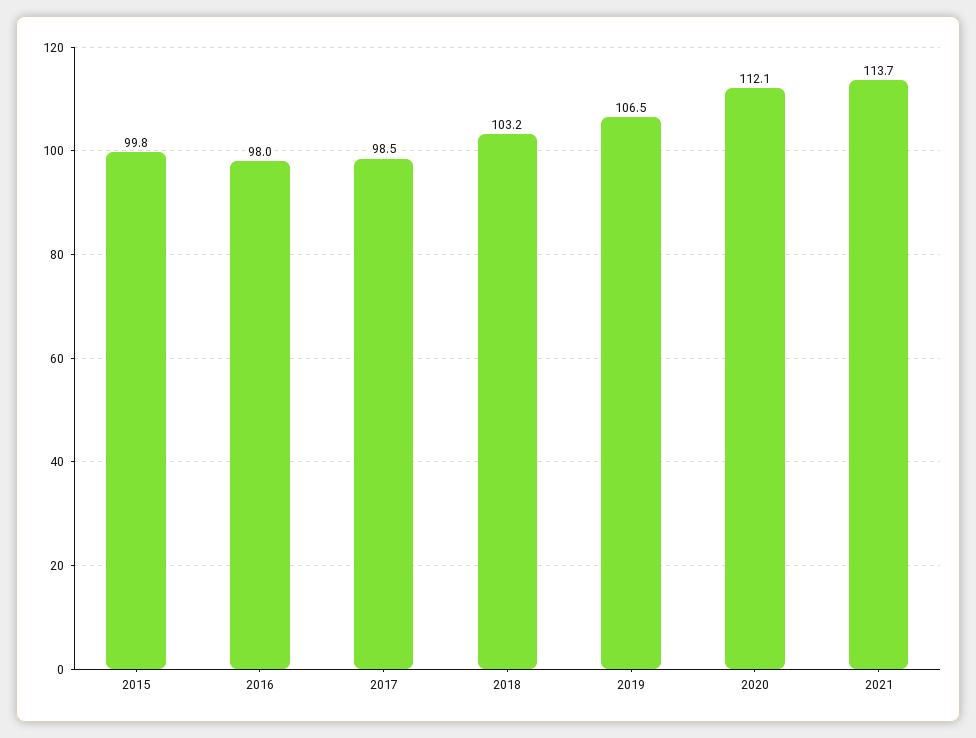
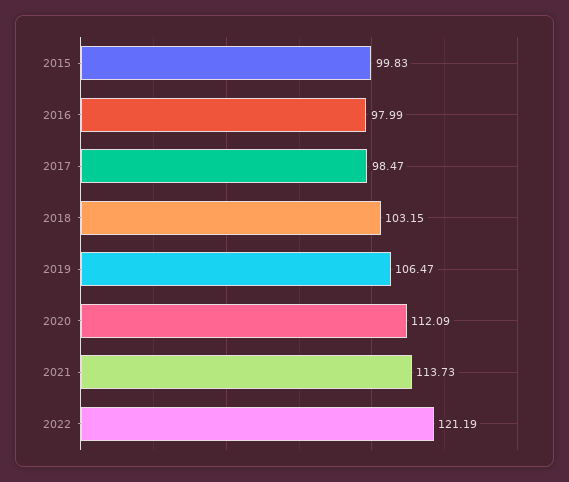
2022: none -> 121.19

